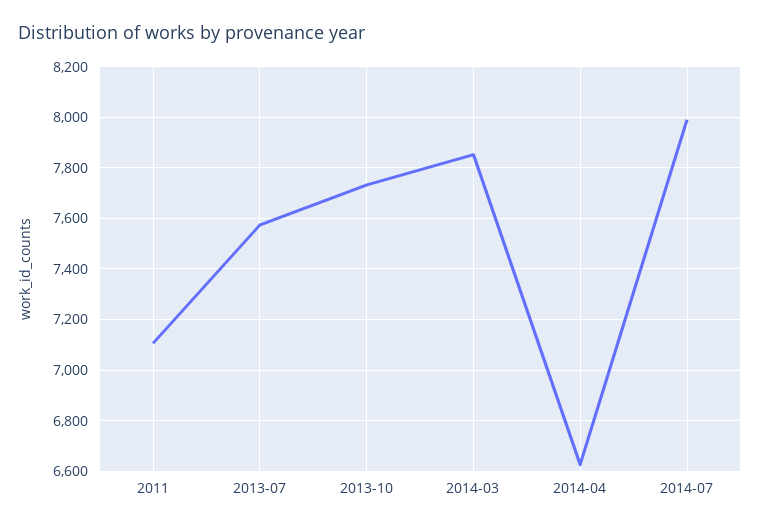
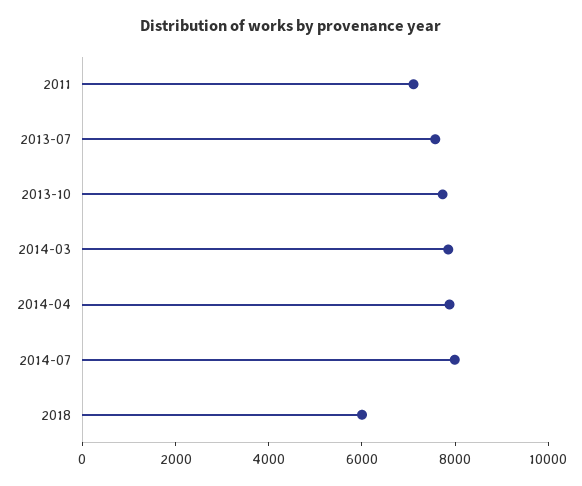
2014-04: 6625 -> 8000
2018: none -> 6000

